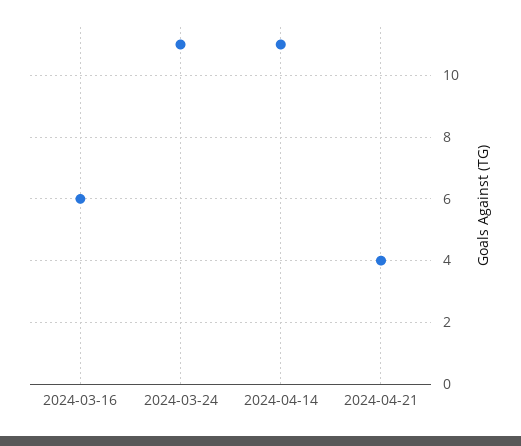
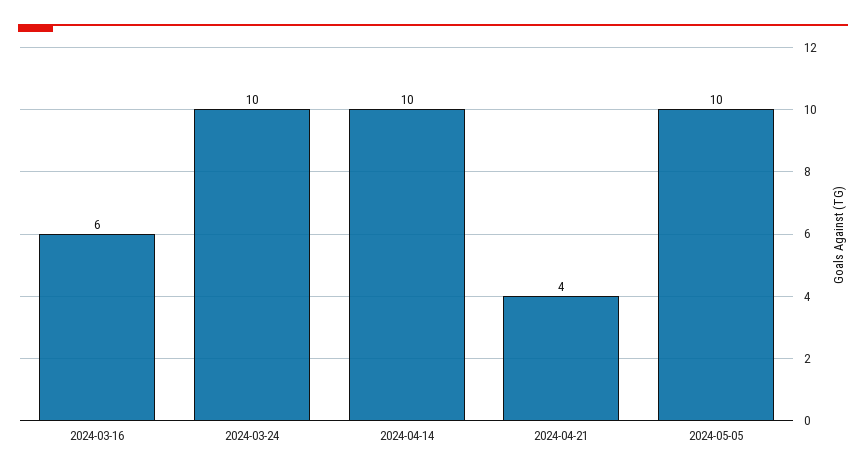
2024-03-24: 11 -> 10
2024-04-14: 11 -> 10
2024-05-05: none -> 10

